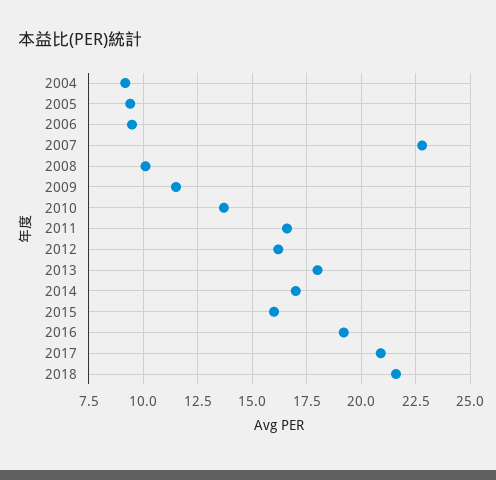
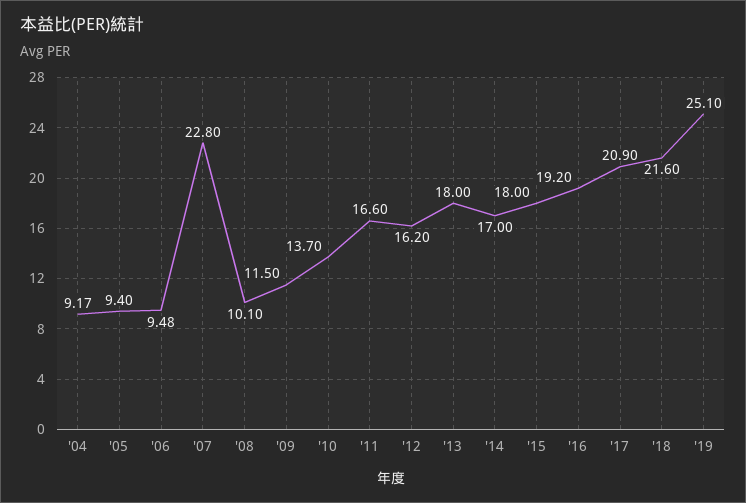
2015: 16 -> 18
'19: none -> 25.1

